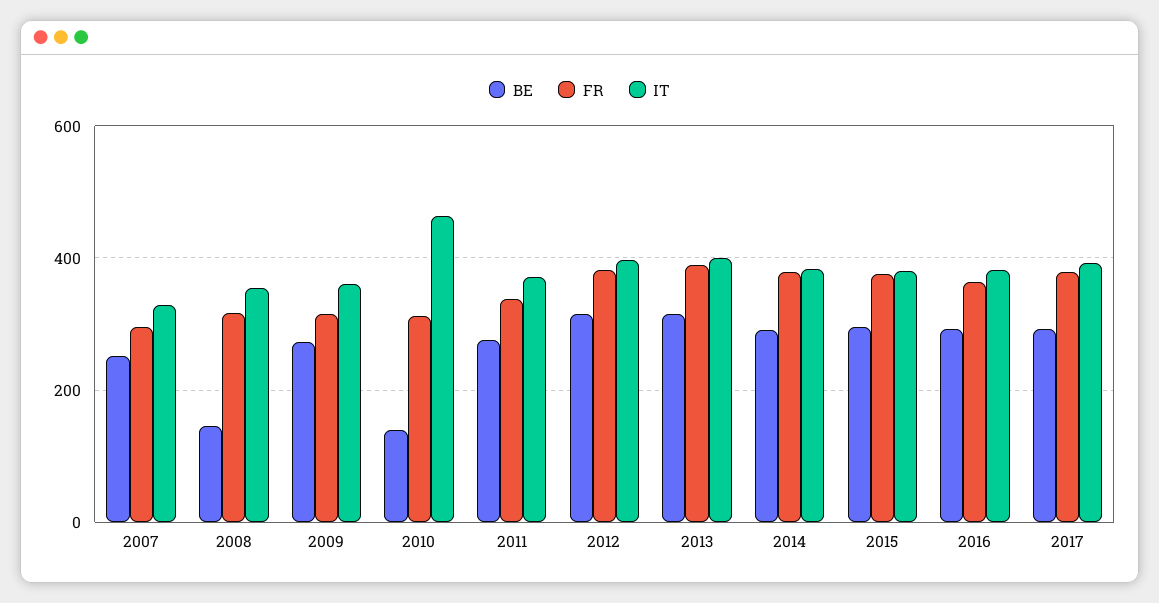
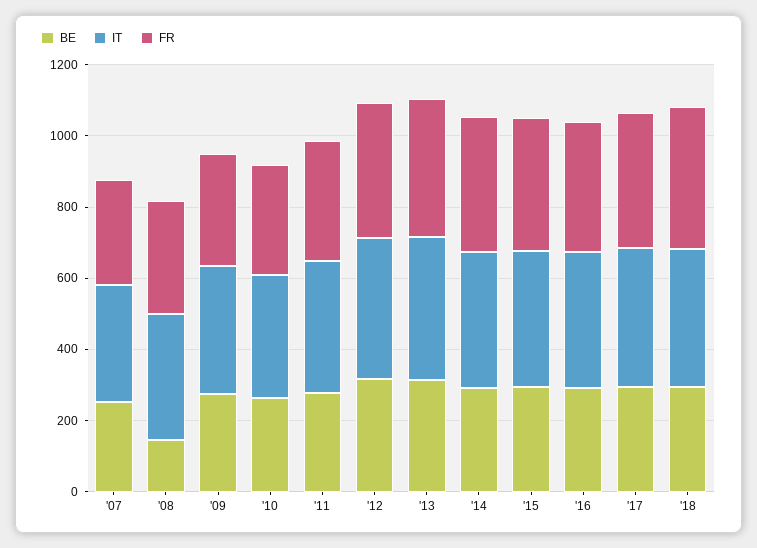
BE, 2010: 140 -> 250
IT, 2010: 460 -> 350
BE, '18: none -> 300
IT, '18: none -> 400
FR, '18: none -> 400

